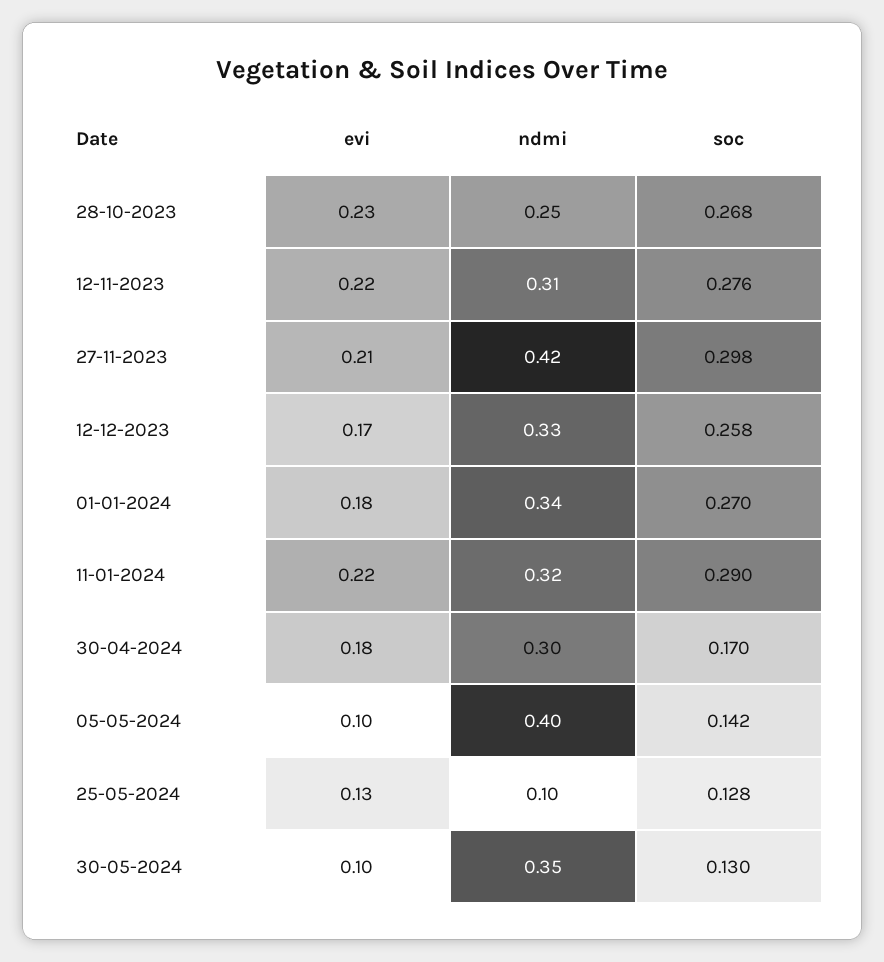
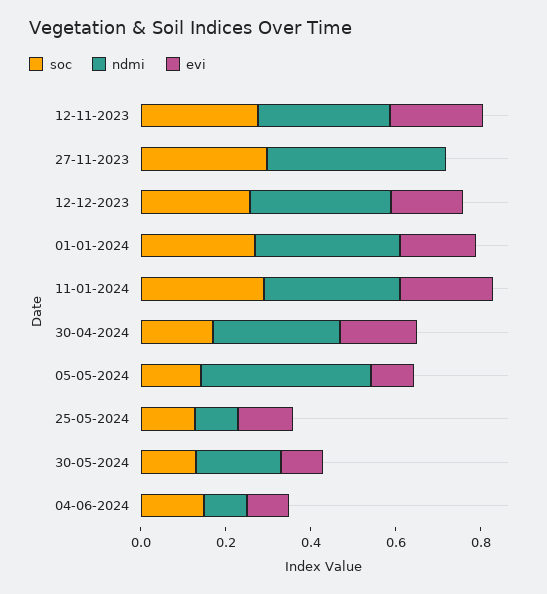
evi, 28-10-2023: 0.23 -> none
ndmi, 28-10-2023: 0.25 -> none
soc, 28-10-2023: 0.268 -> none
evi, 27-11-2023: 0.21 -> 0
ndmi, 30-05-2024: 0.35 -> 0.2
soc, 04-06-2024: none -> 0.15
ndmi, 04-06-2024: none -> 0.1
evi, 04-06-2024: none -> 0.1

